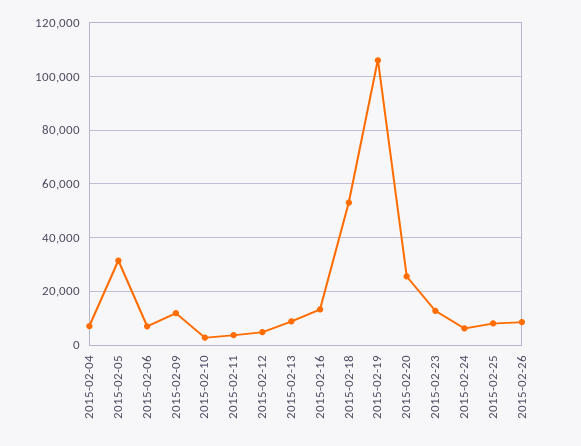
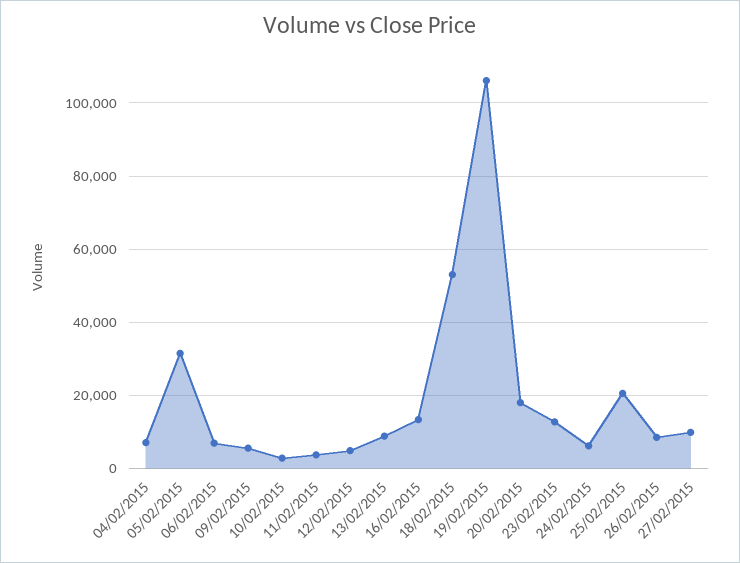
2015-02-09: 12500 -> 6000
2015-02-20: 25000 -> 18000
2015-02-25: 7500 -> 20000
27/02/2015: none -> 10000

